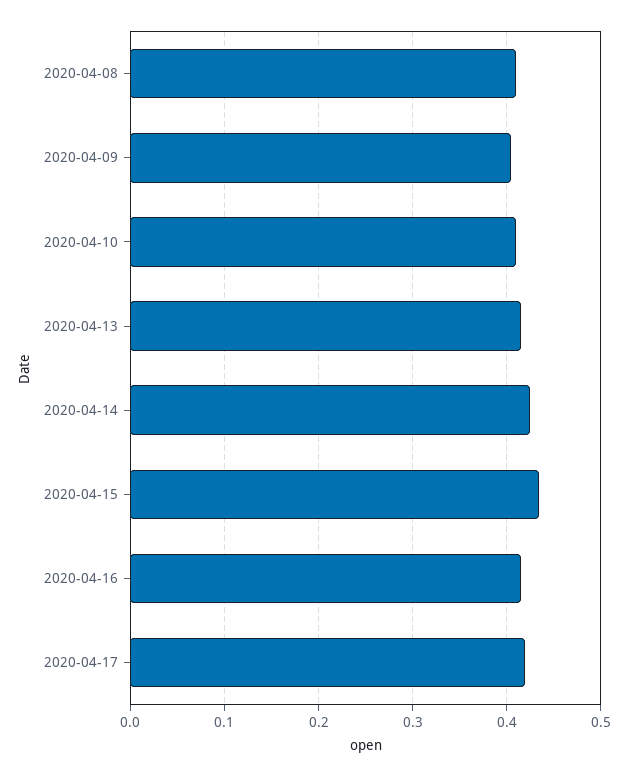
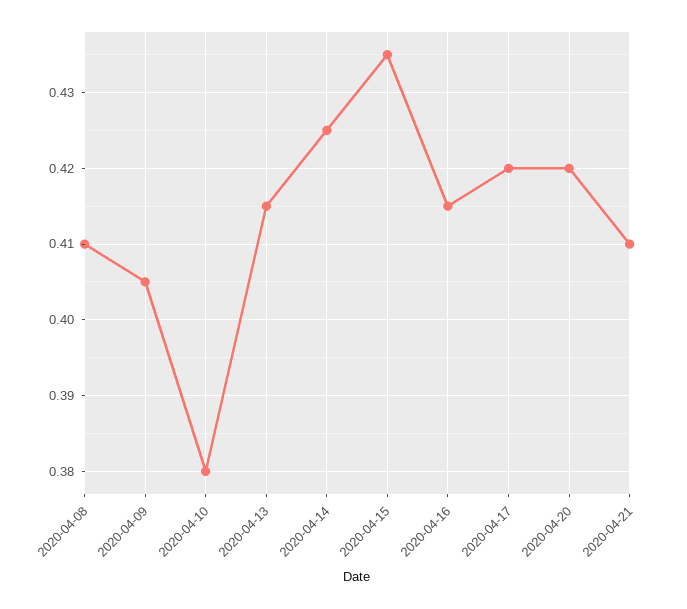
2020-04-10: 0.41 -> 0.38
2020-04-20: none -> 0.42
2020-04-21: none -> 0.41

